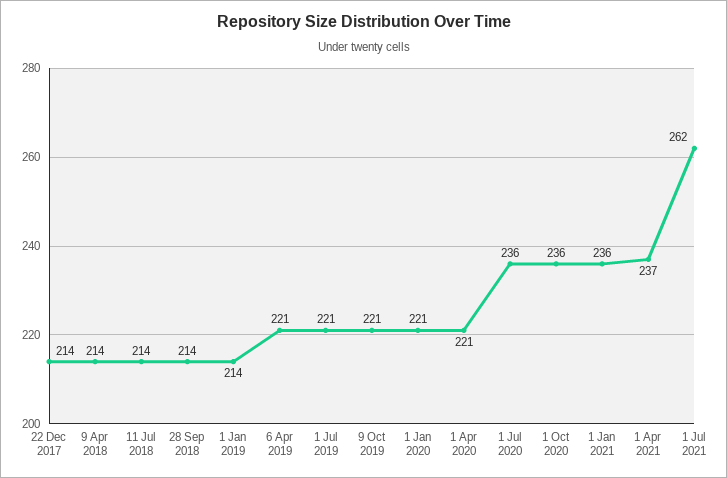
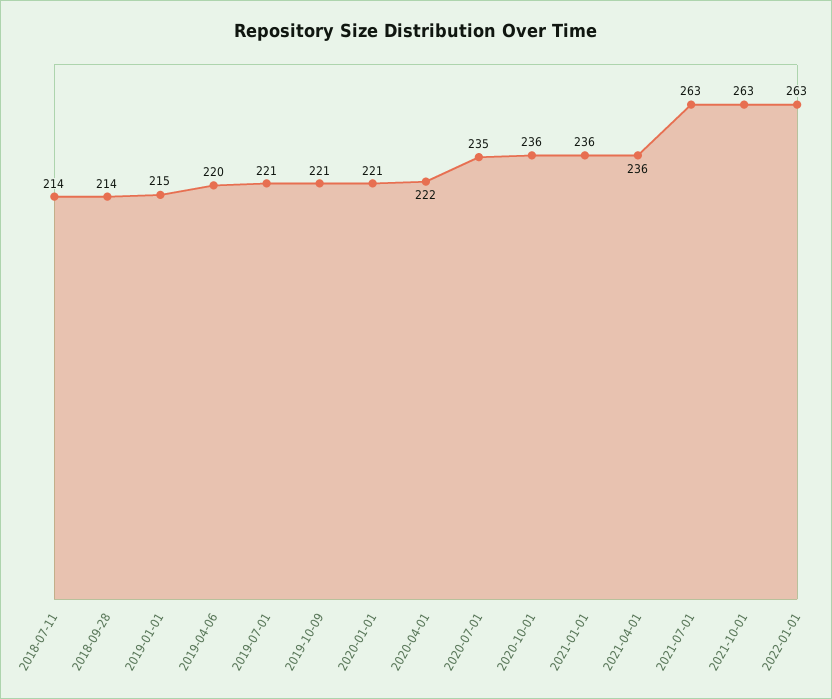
22 Dec 2017: 214 -> none
9 Apr 2018: 214 -> none
1 Jan 2019: 214 -> 215
6 Apr 2019: 221 -> 220
1 Apr 2020: 221 -> 222
1 Jul 2020: 236 -> 235
1 Apr 2021: 237 -> 236
1 Jul 2021: 262 -> 263
2021-10-01: none -> 263
2022-01-01: none -> 263

